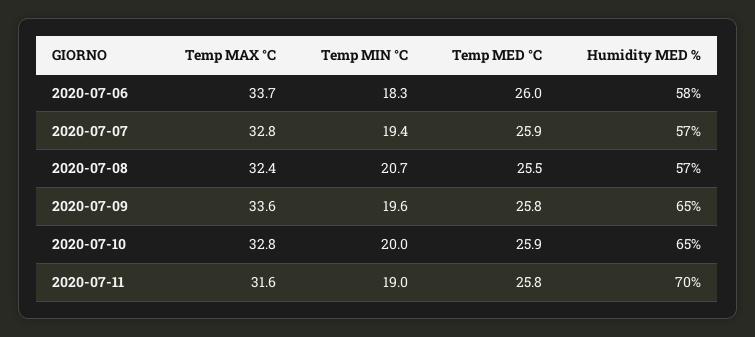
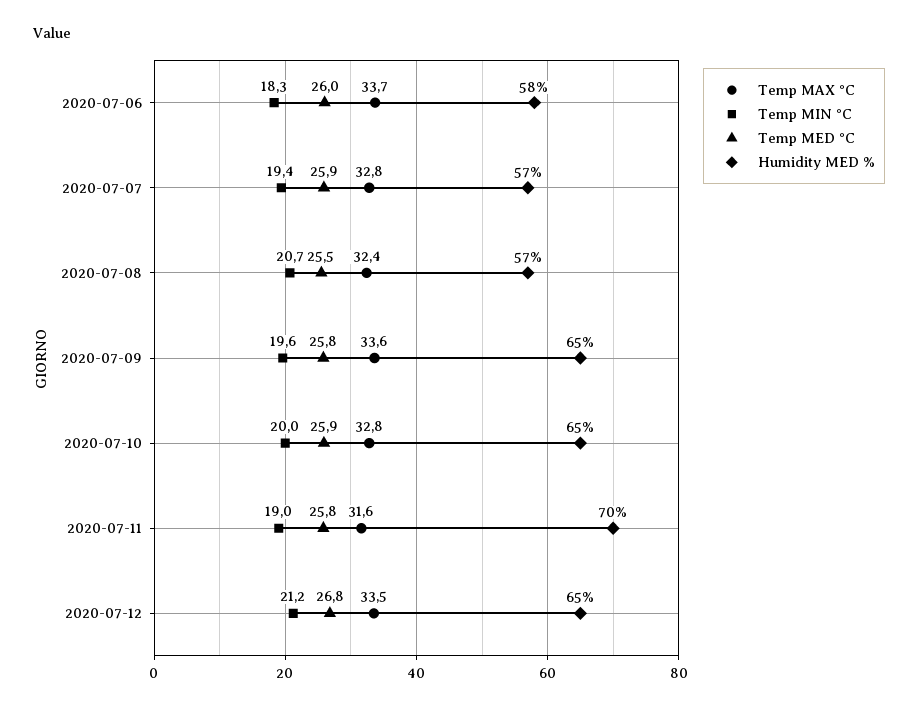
Temp MAX °C, 2020-07-12: none -> 33.5
Temp MIN °C, 2020-07-12: none -> 21.2
Temp MED °C, 2020-07-12: none -> 26.8
Humidity MED %, 2020-07-12: none -> 65

